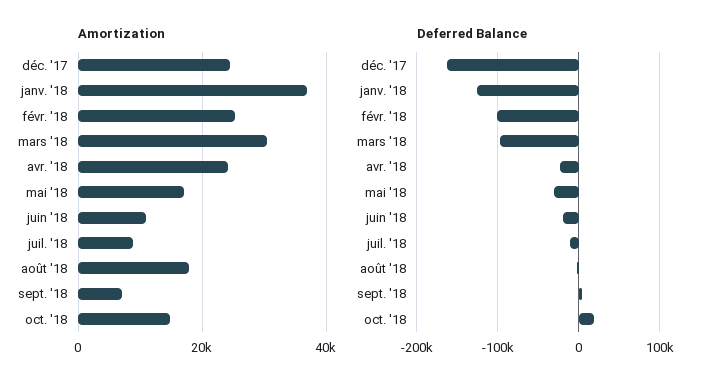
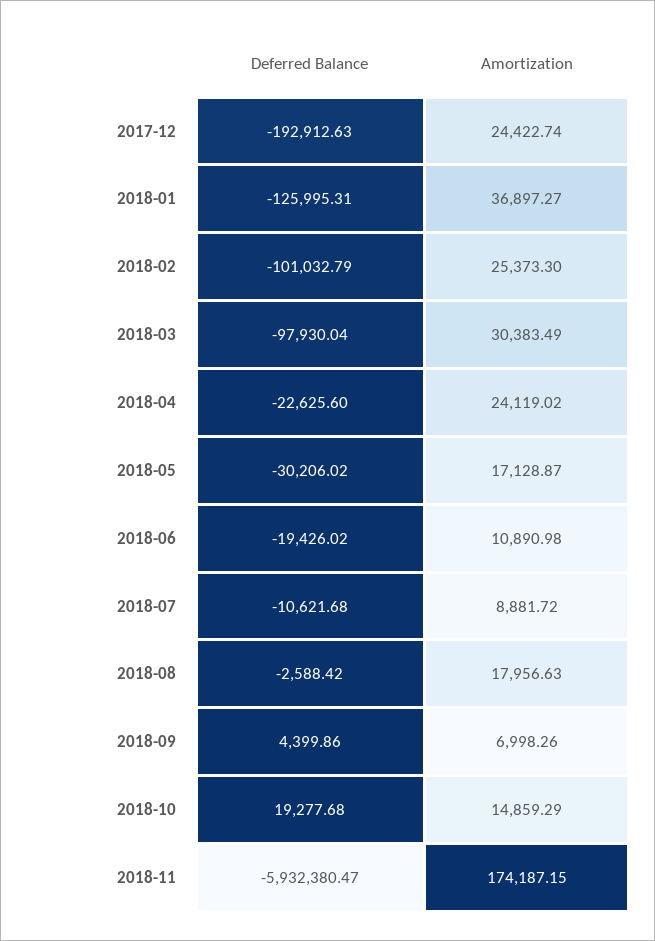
Deferred Balance, déc. '17: -160000 -> -192912.63
Deferred Balance, 2018-11: none -> -5932380.47
Amortization, 2018-11: none -> 174187.15

